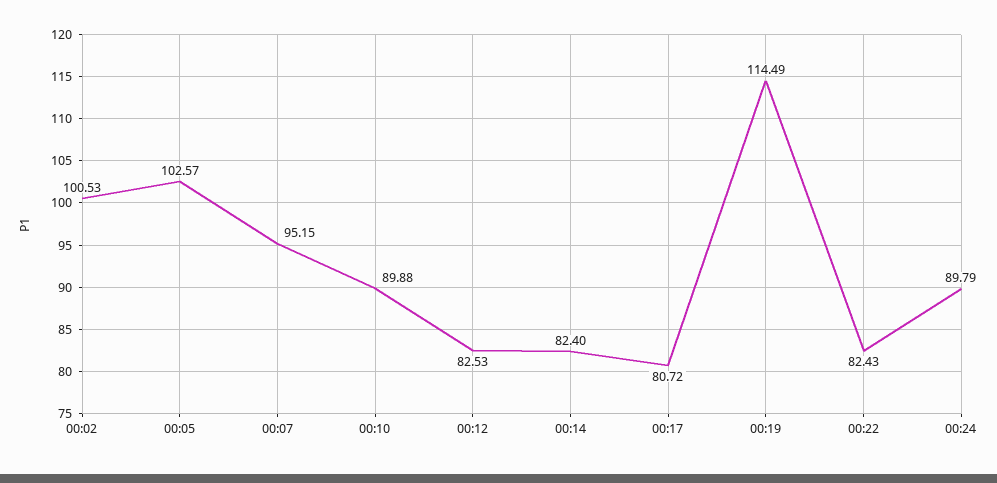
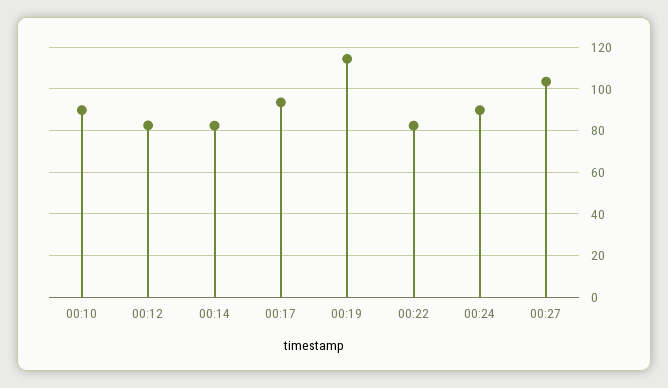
00:02: 100.53 -> none
00:05: 102.57 -> none
00:07: 95.15 -> none
00:17: 80.72 -> 95
00:27: none -> 105

